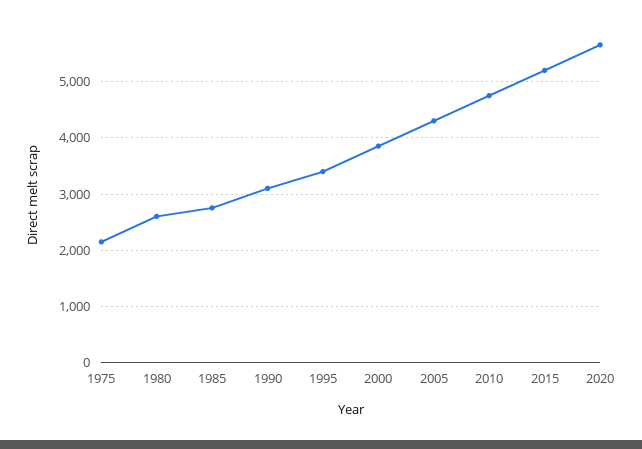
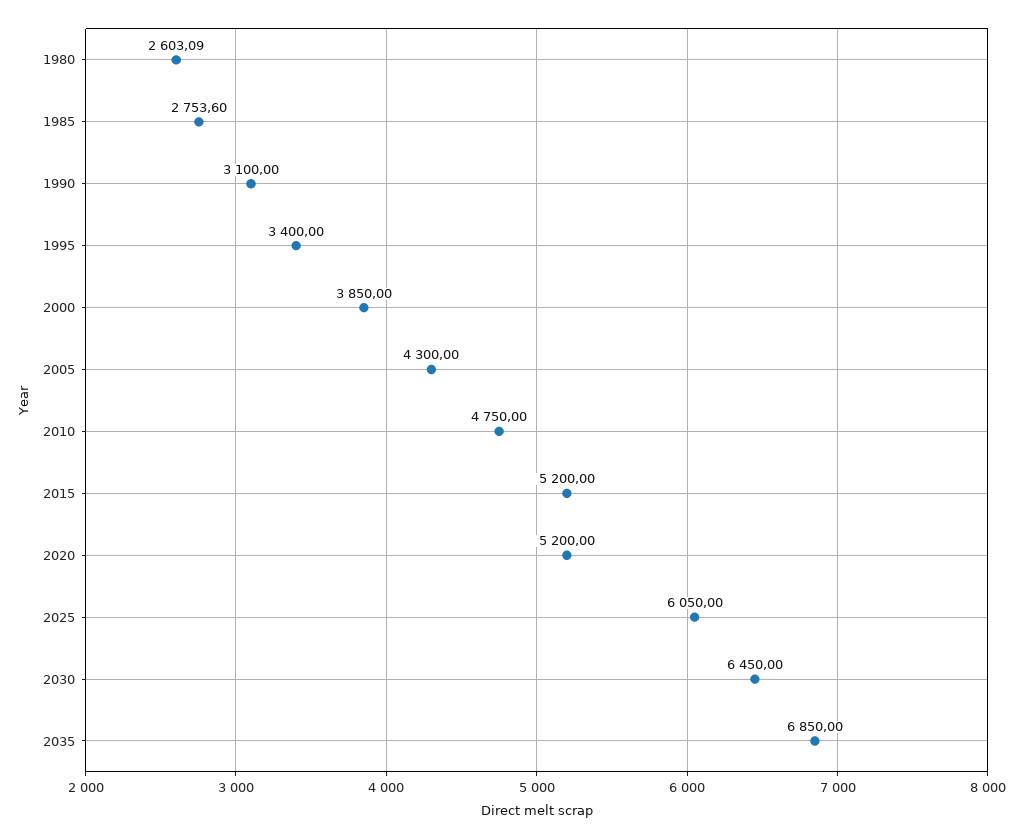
1975: 2200 -> none
2020: 5600 -> 5200
2025: none -> 6050
2030: none -> 6450
2035: none -> 6850

